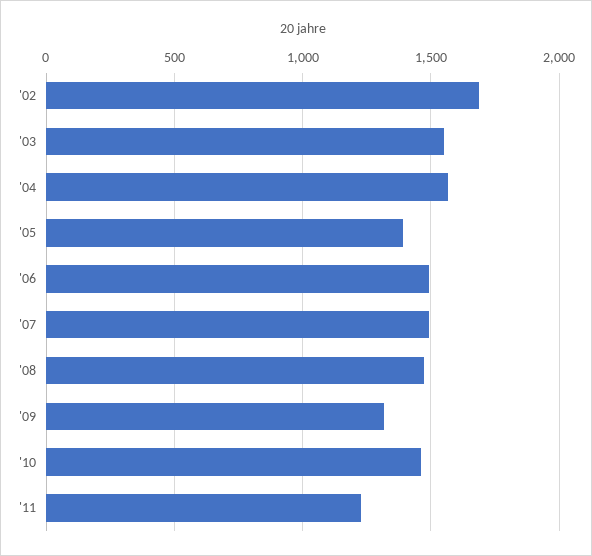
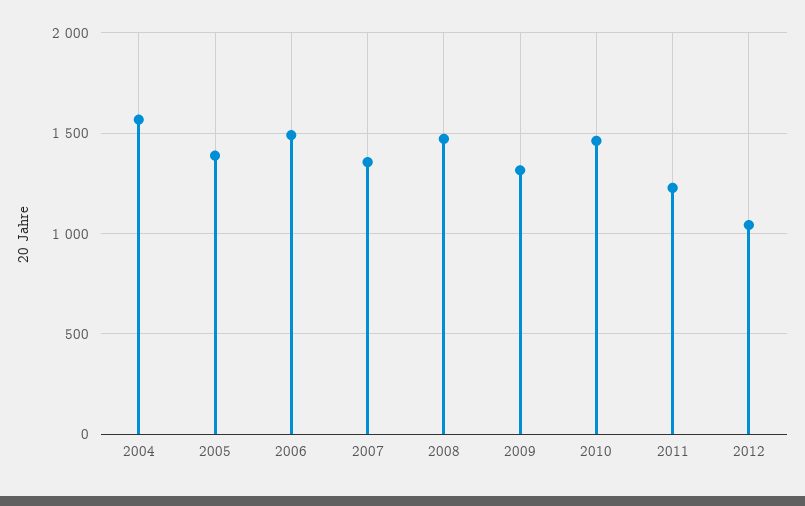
'02: 1700 -> none
'03: 1550 -> none
'07: 1500 -> 1350
2012: none -> 1050

